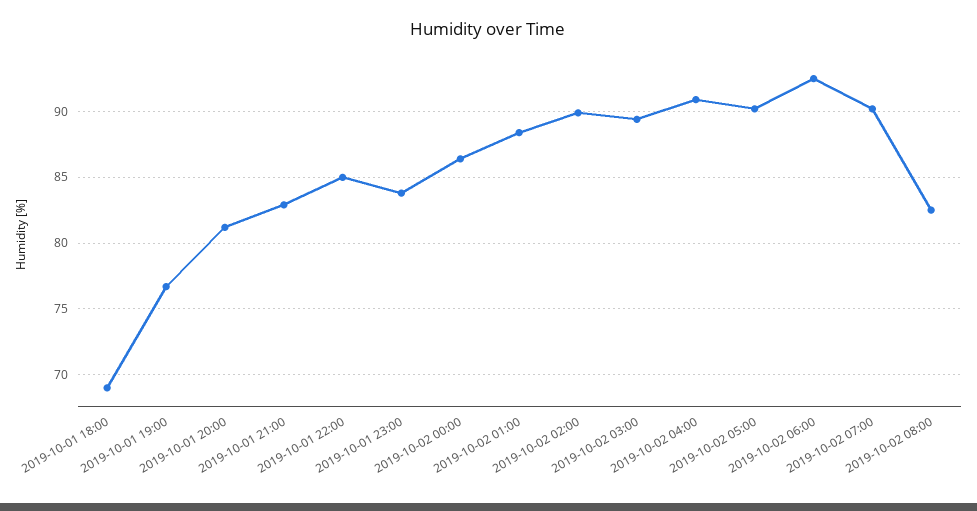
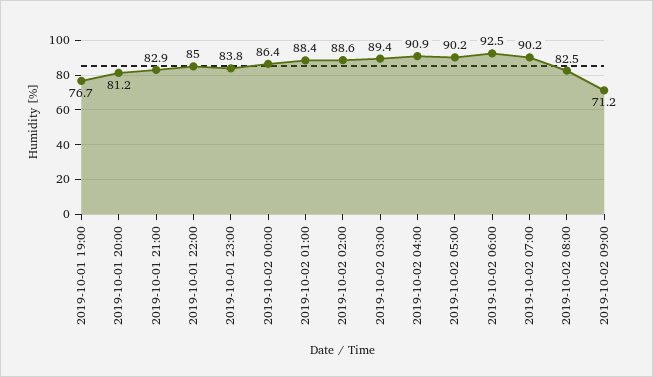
2019-10-01 18:00: 69 -> none
2019-10-02 02:00: 90 -> 88.6
2019-10-02 09:00: none -> 71.2

